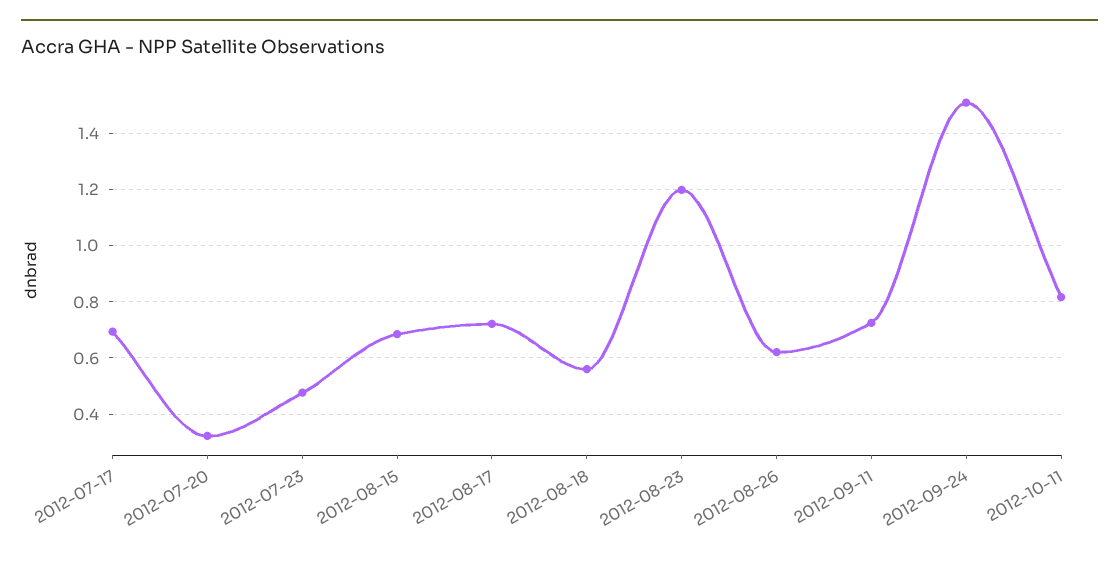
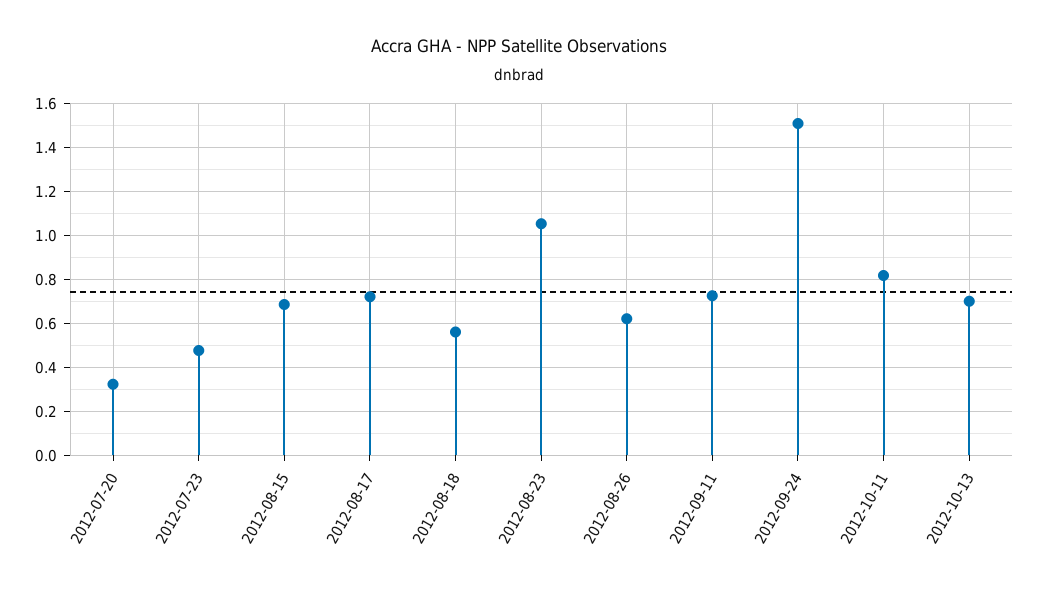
2012-07-17: 0.7 -> none
2012-08-23: 1.2 -> 1.05
2012-10-13: none -> 0.7

